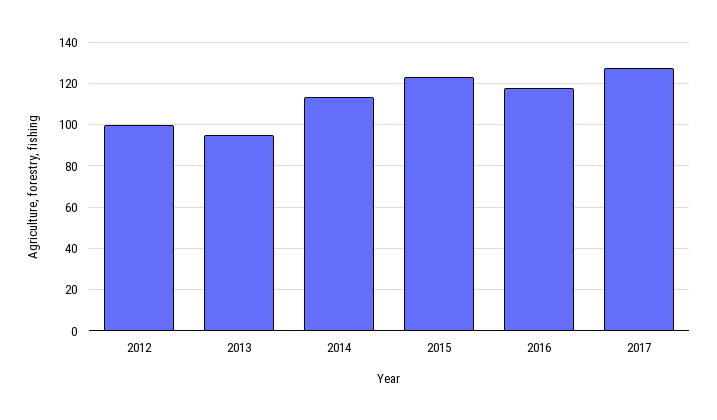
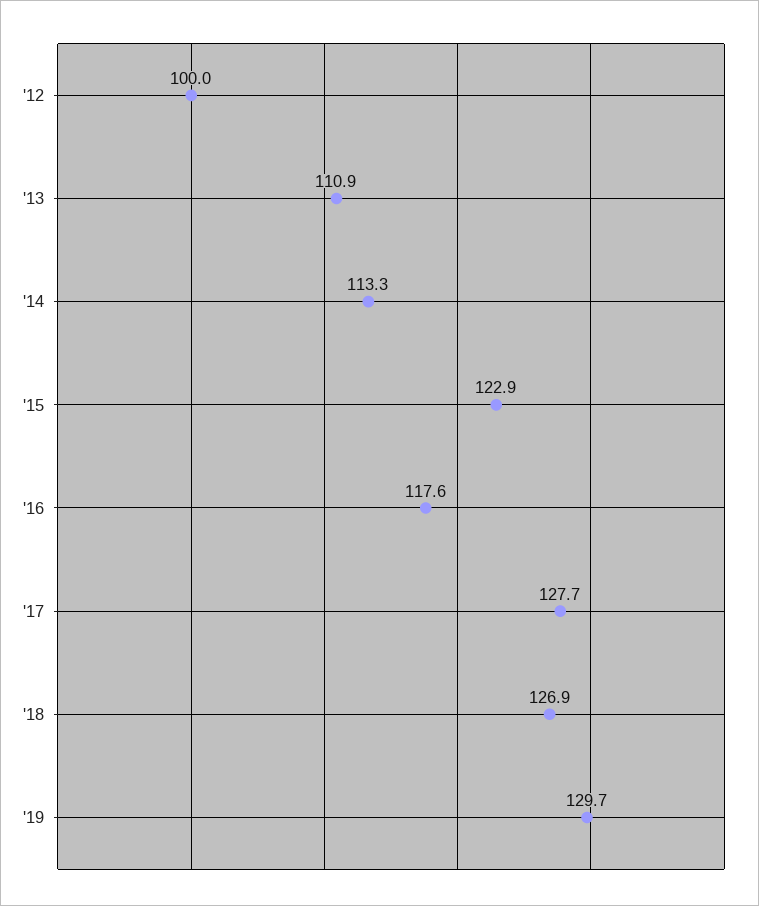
2013: 95 -> 110.9
'18: none -> 126.9
'19: none -> 129.7

